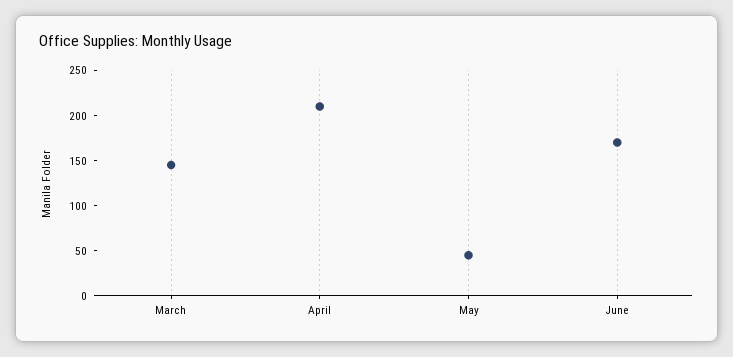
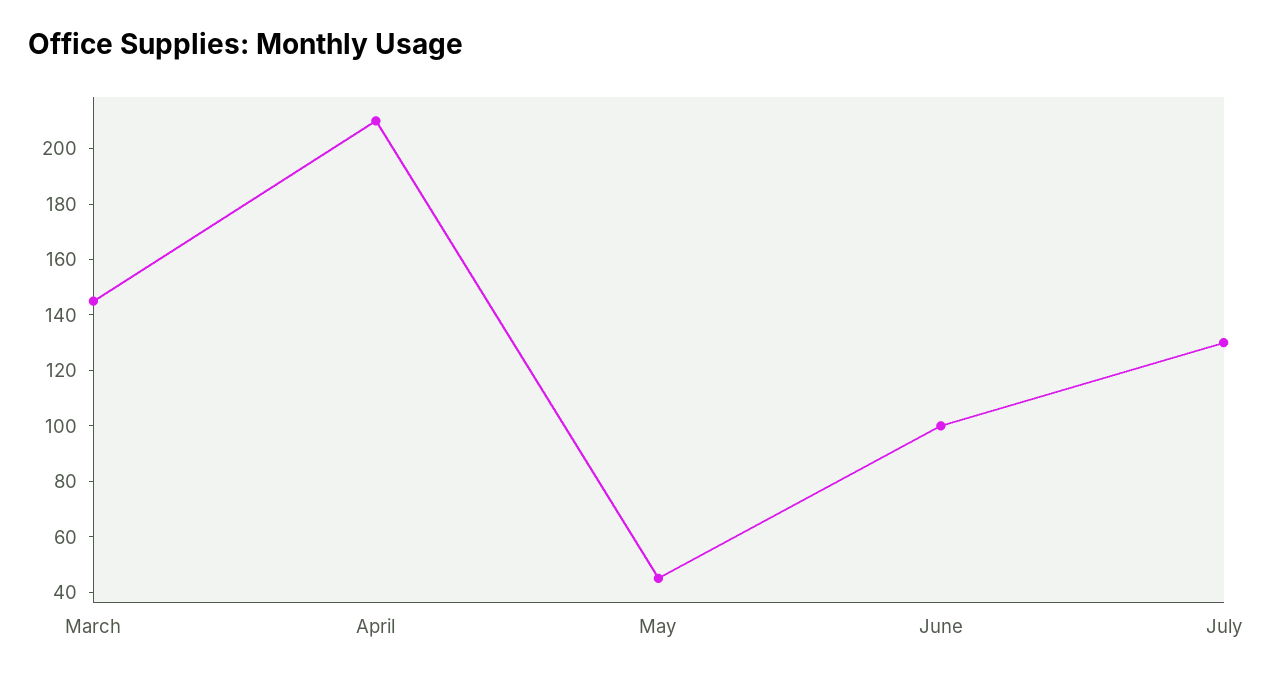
June: 170 -> 100
July: none -> 130

